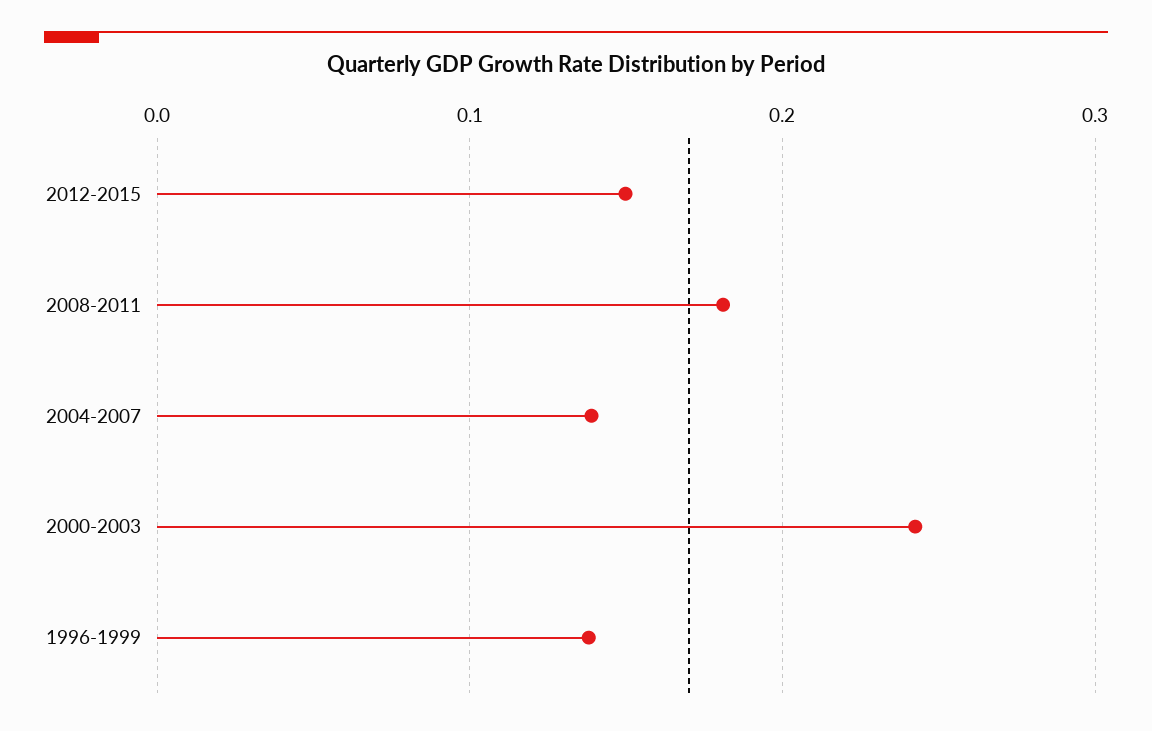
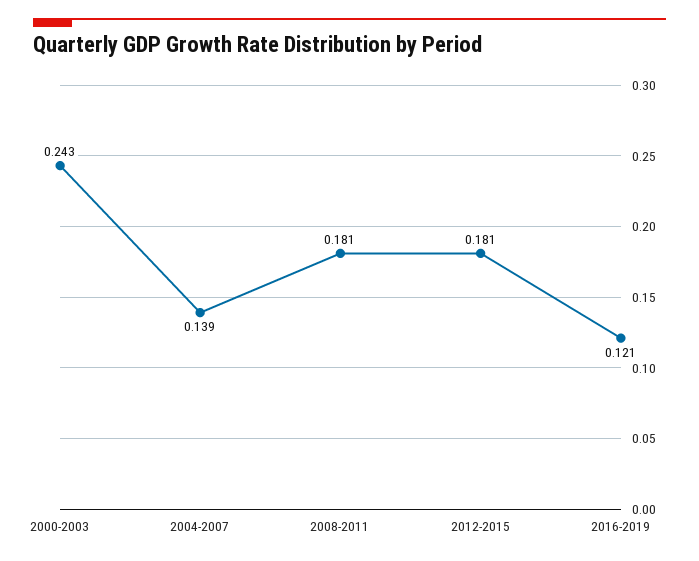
2012-2015: 0.15 -> 0.181
1996-1999: 0.14 -> none
2016-2019: none -> 0.121

